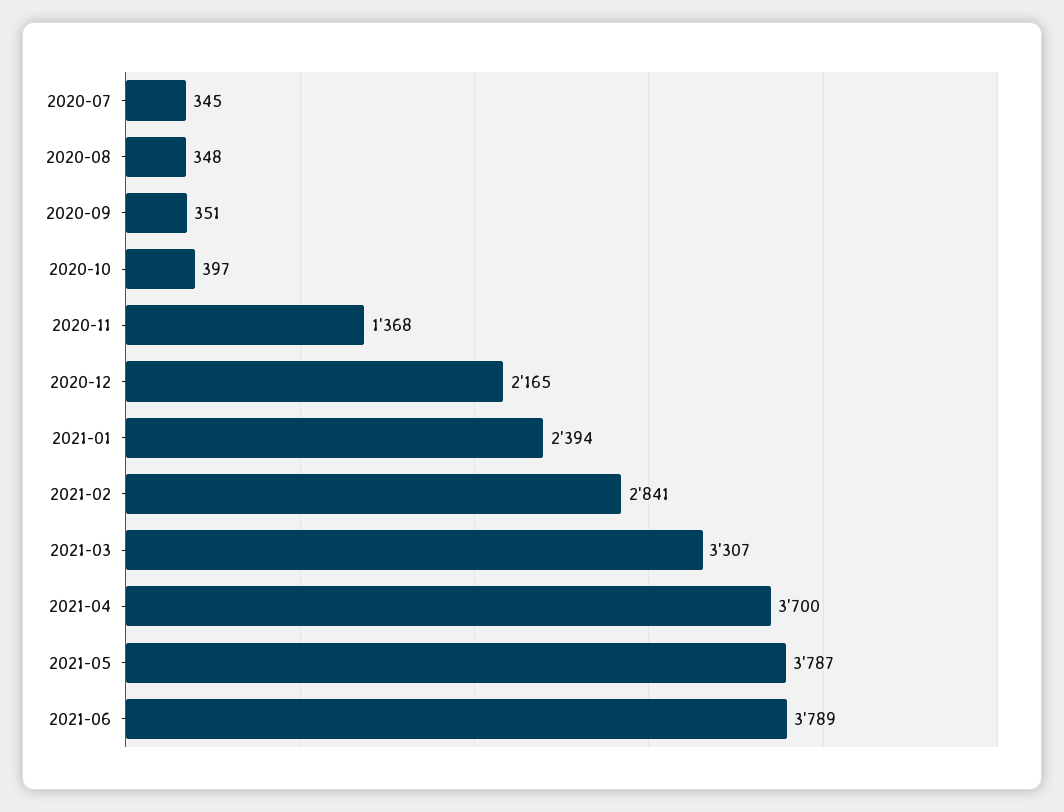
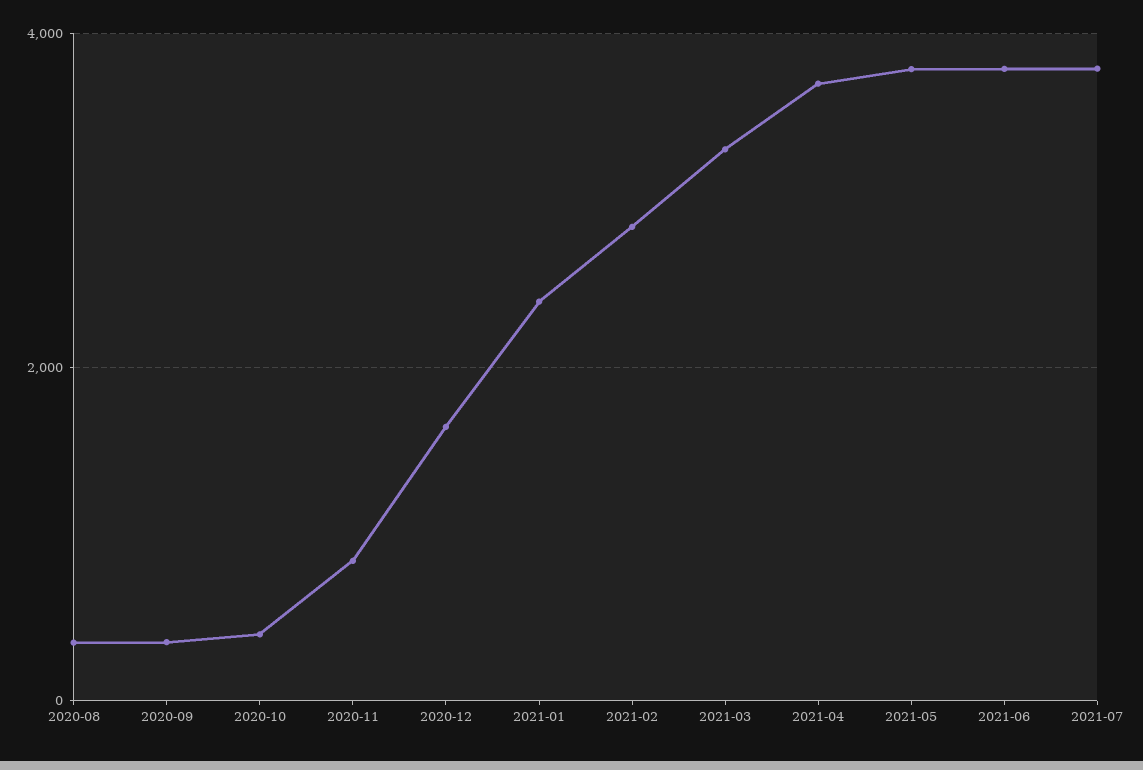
2020-07: 345 -> none
2020-11: 1368 -> 800
2020-12: 2165 -> 1600
2021-07: none -> 3800

